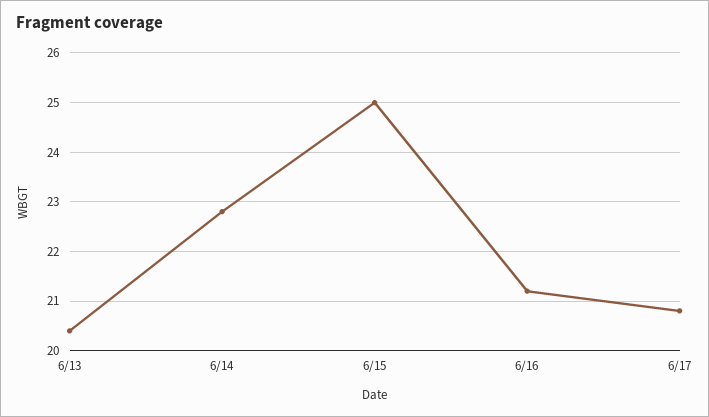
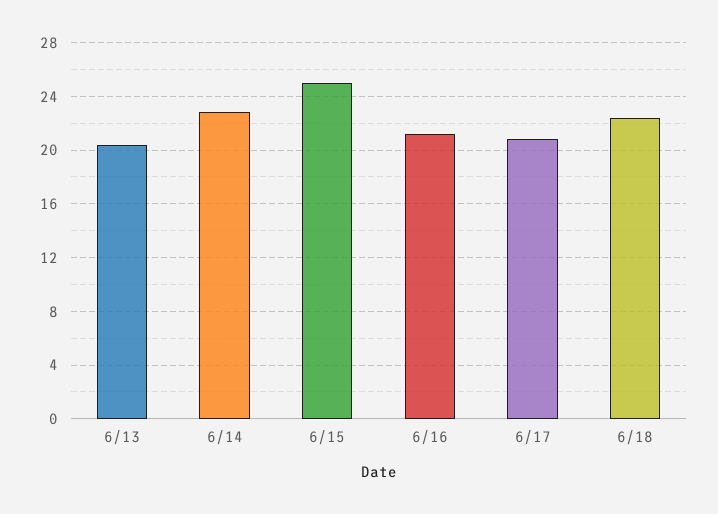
6/18: none -> 22.5

